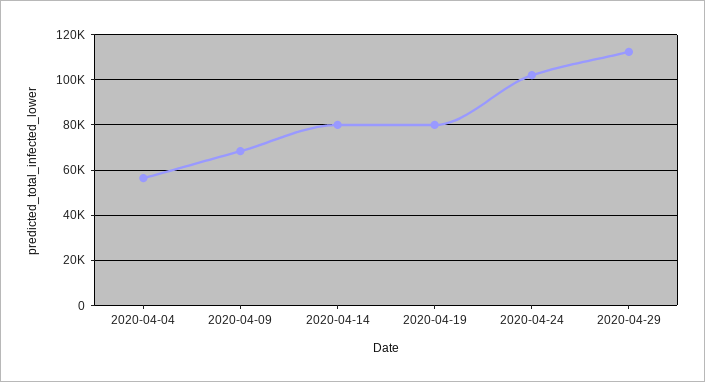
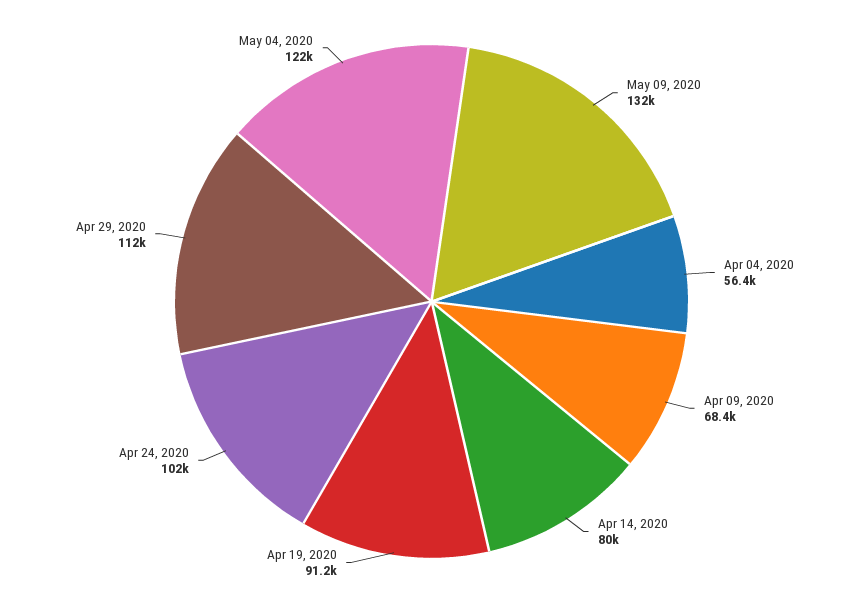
2020-04-19: 80000 -> 91200
May 09, 2020: none -> 132000
May 04, 2020: none -> 122000

